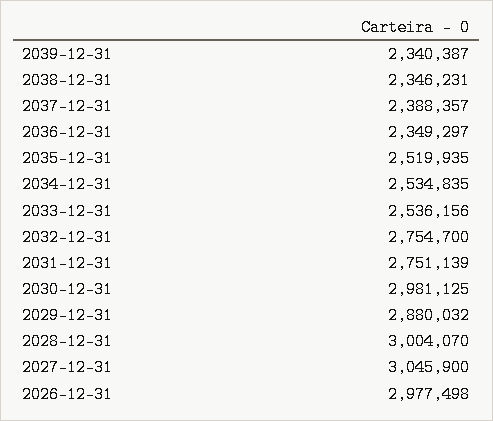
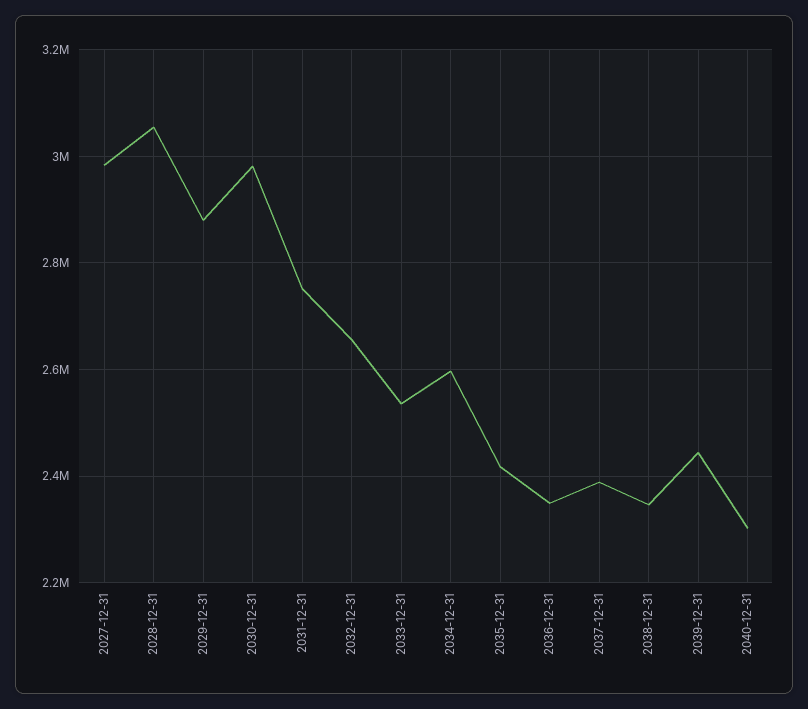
2039-12-31: 2340387 -> 2440000
2035-12-31: 2519935 -> 2420000
2034-12-31: 2534835 -> 2600000
2032-12-31: 2754700 -> 2660000
2028-12-31: 3004070 -> 3060000
2027-12-31: 3045900 -> 2980000
2026-12-31: 2977498 -> none
2040-12-31: none -> 2300000

